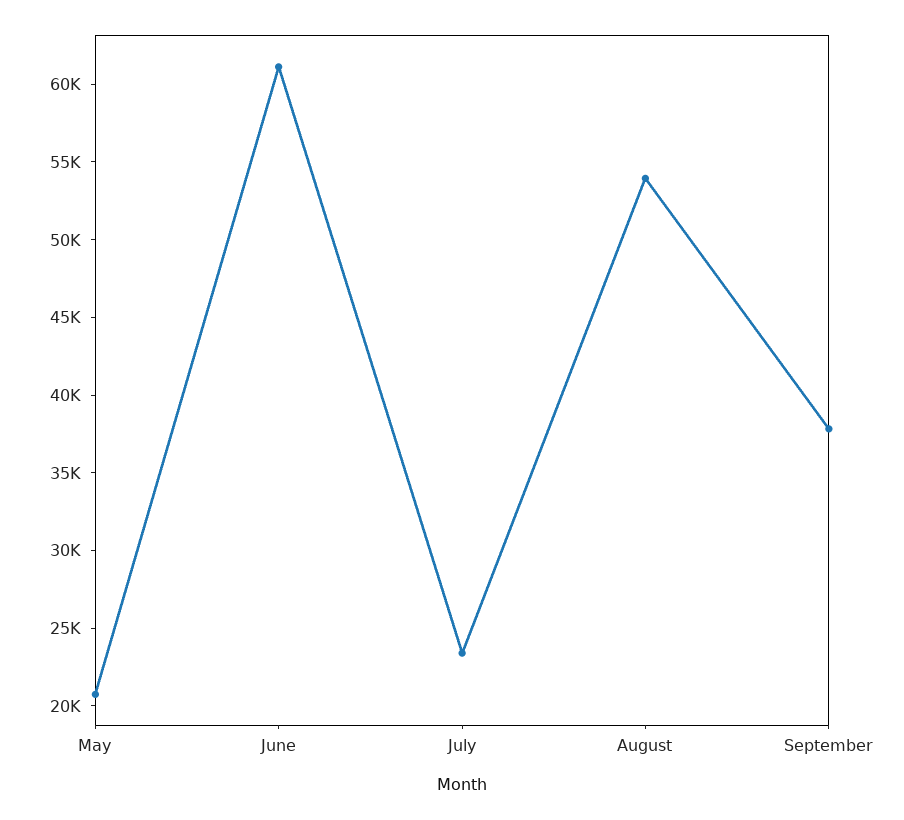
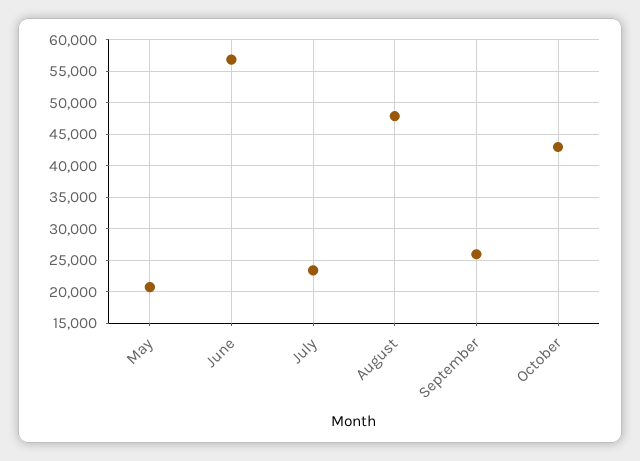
June: 61000 -> 57000
August: 54000 -> 48000
September: 38000 -> 26000
October: none -> 43000

